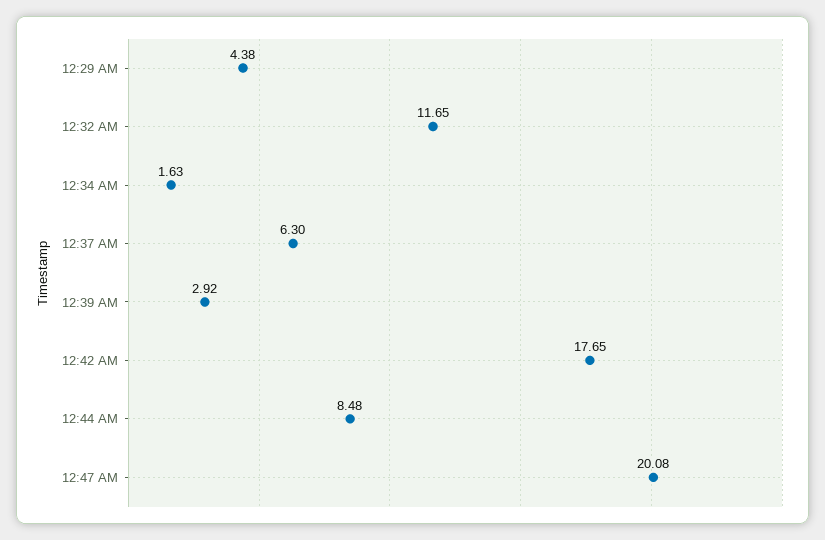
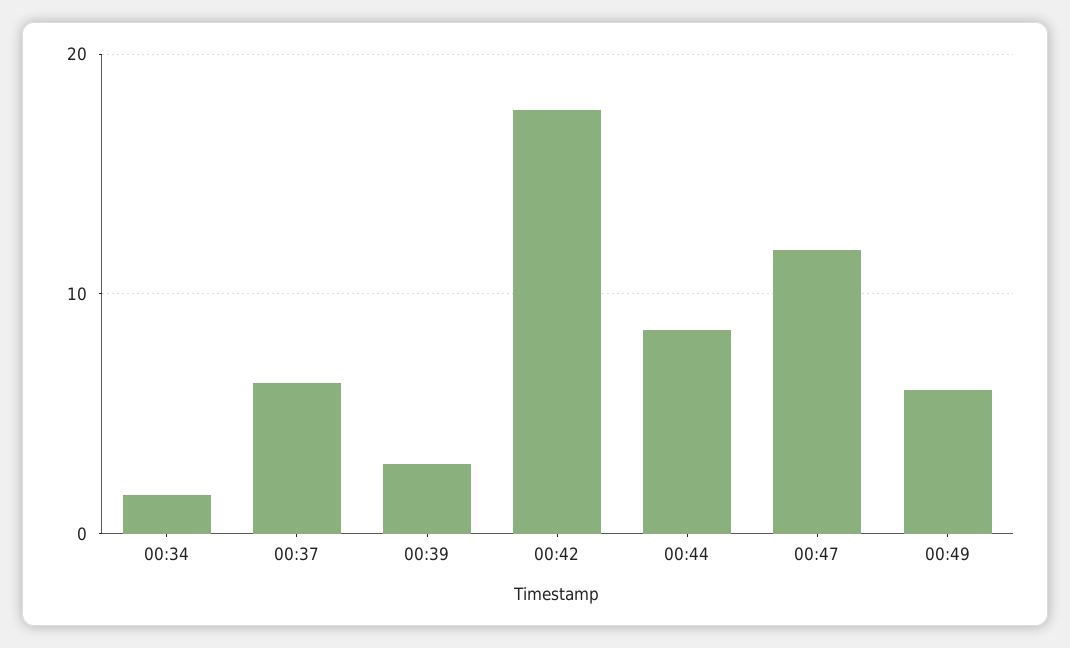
12:29 AM: 4.38 -> none
12:32 AM: 11.65 -> none
12:47 AM: 20.08 -> 12
00:49: none -> 6

